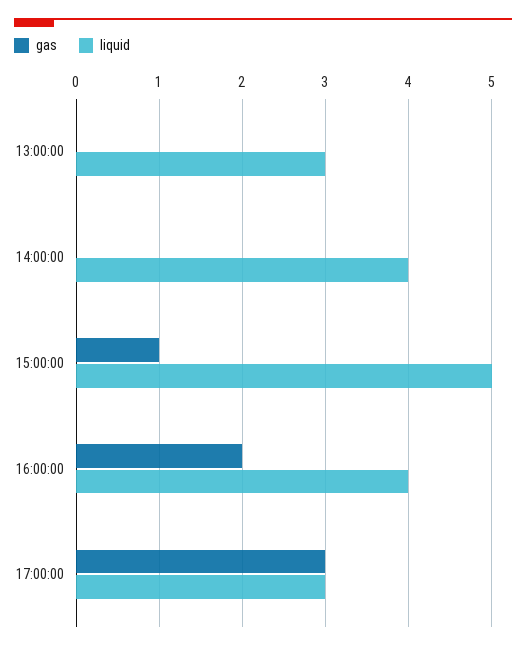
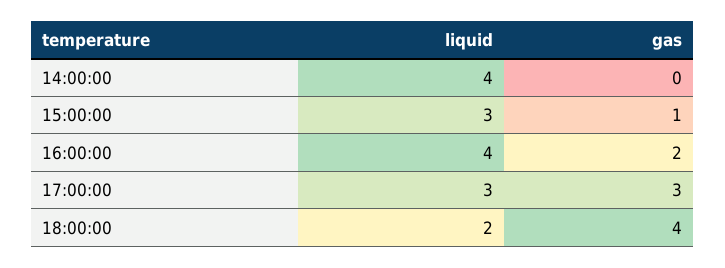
gas, 13:00:00: 0 -> none
liquid, 13:00:00: 3 -> none
liquid, 15:00:00: 5 -> 3
liquid, 18:00:00: none -> 2
gas, 18:00:00: none -> 4

